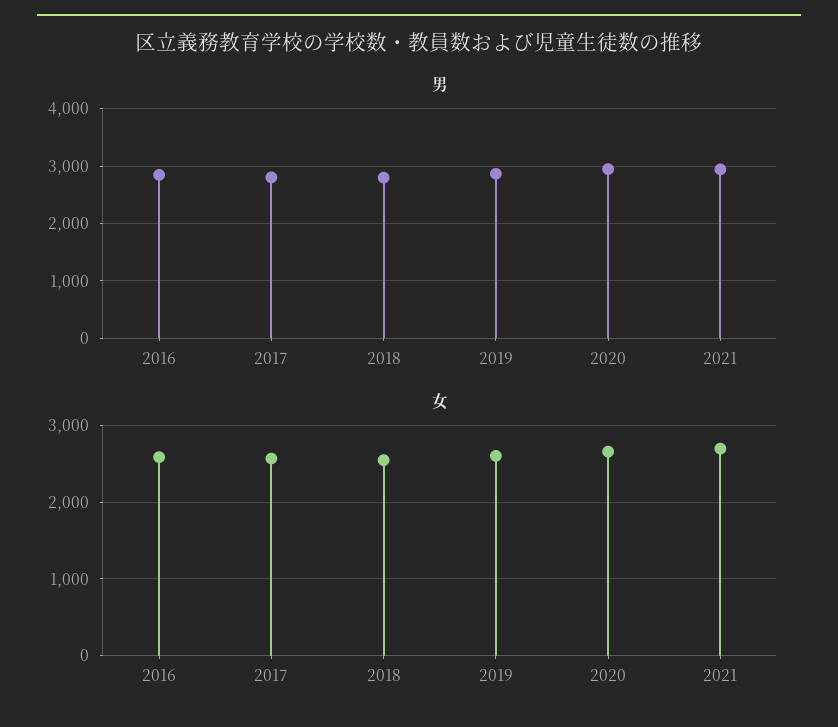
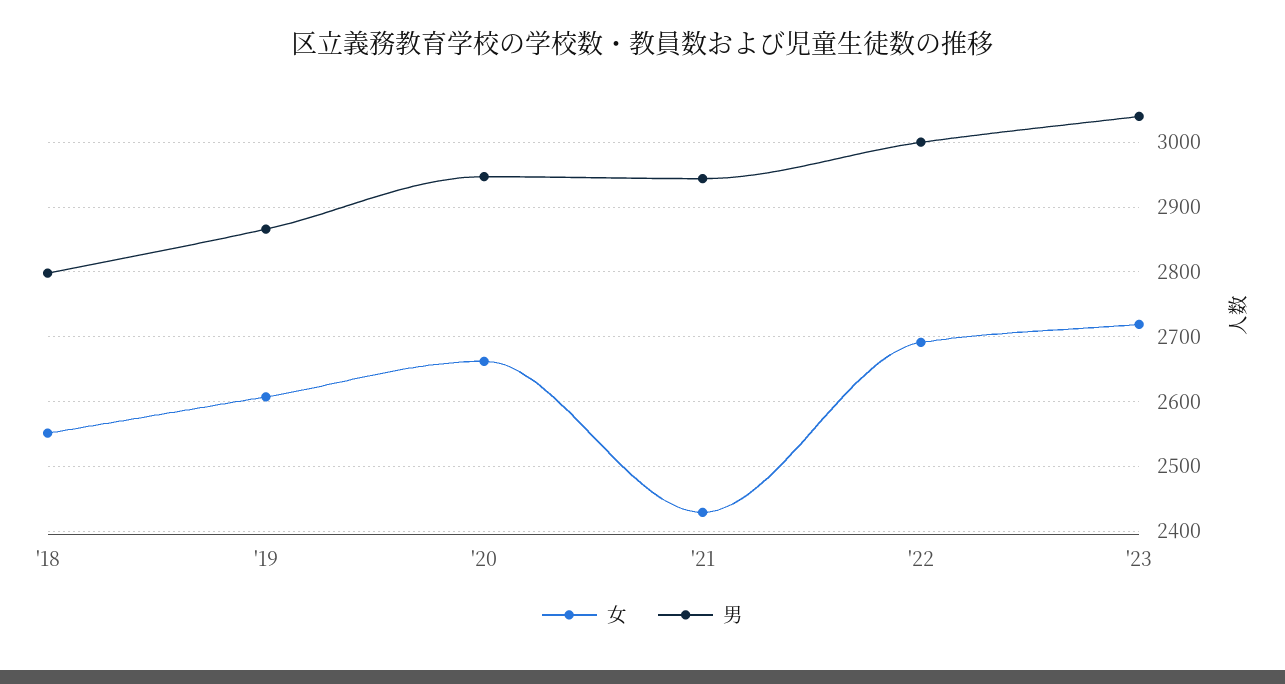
男, 2016: 2800 -> none
男, 2017: 2800 -> none
女, 2016: 2600 -> none
女, 2017: 2600 -> none
女, 2021: 2700 -> 2430
女, '22: none -> 2690
男, '22: none -> 3000
女, '23: none -> 2720
男, '23: none -> 3040

